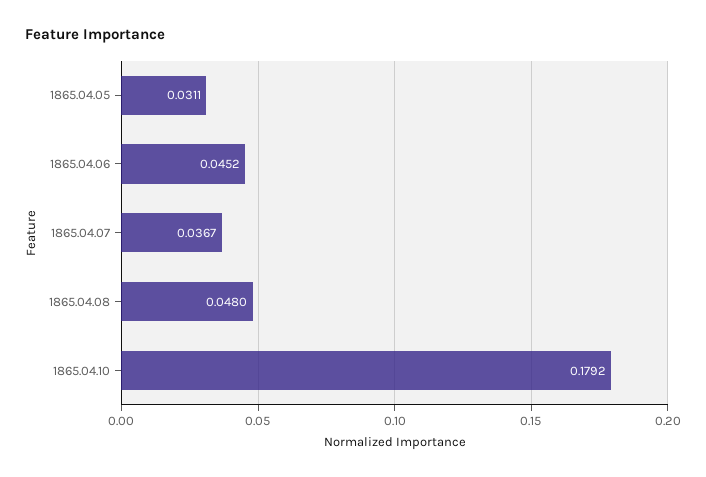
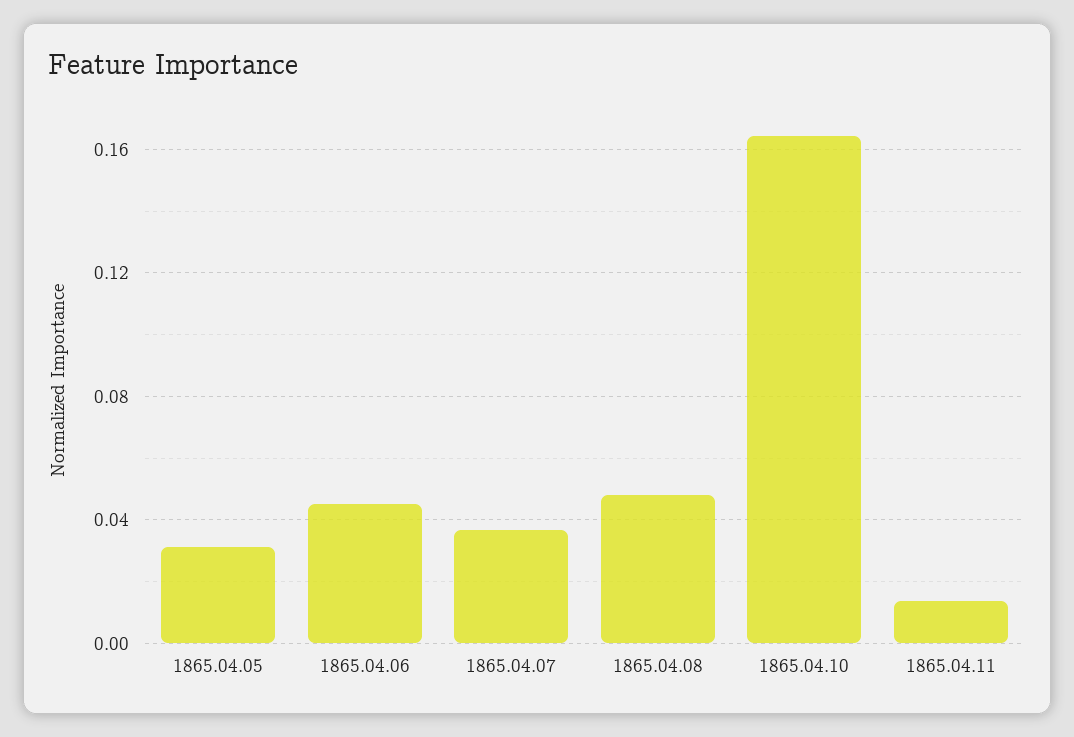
1865.04.10: 0.1792 -> 0.165
1865.04.11: none -> 0.015

